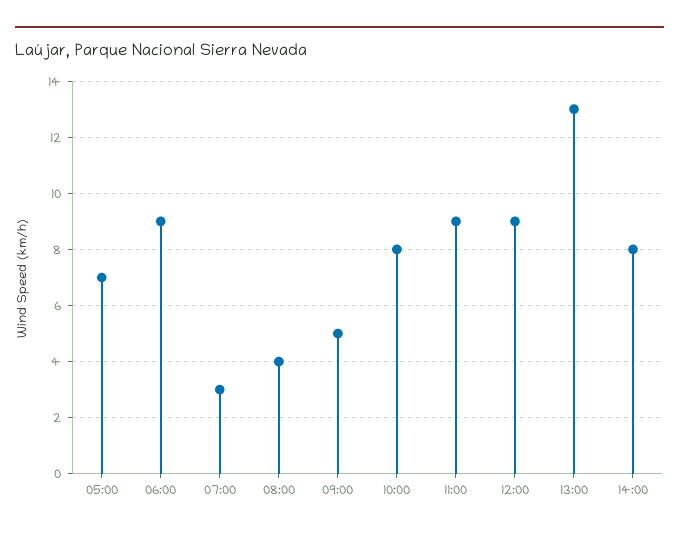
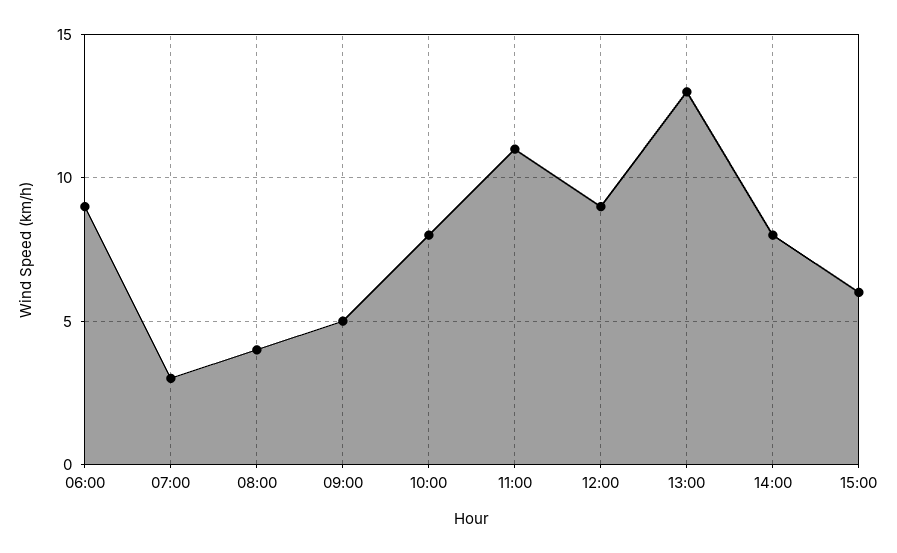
05:00: 7 -> none
11:00: 9 -> 11
15:00: none -> 6

